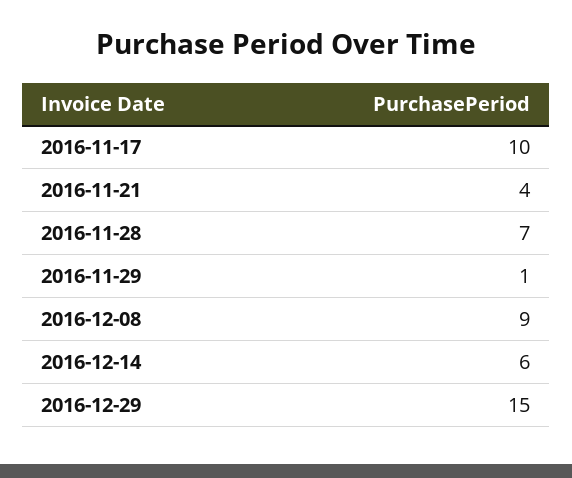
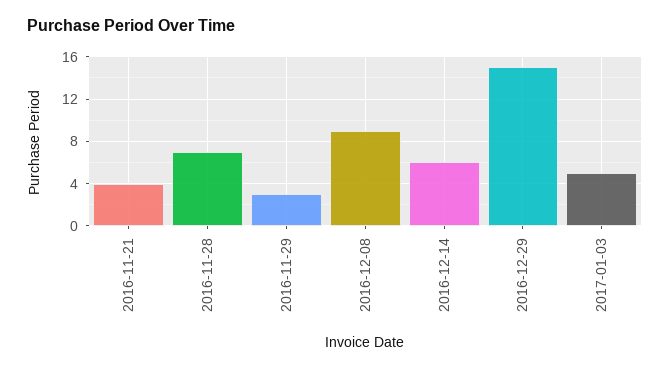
2016-11-17: 10 -> none
2016-11-29: 1 -> 3
2017-01-03: none -> 5

